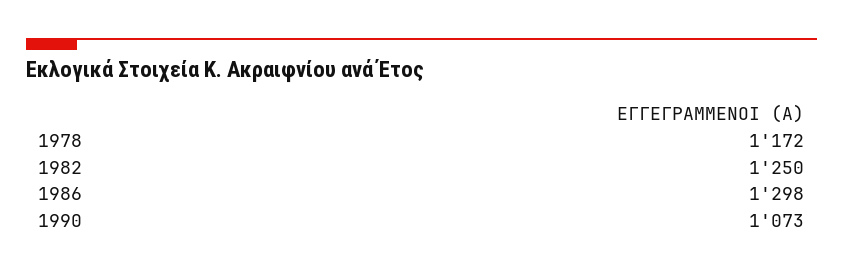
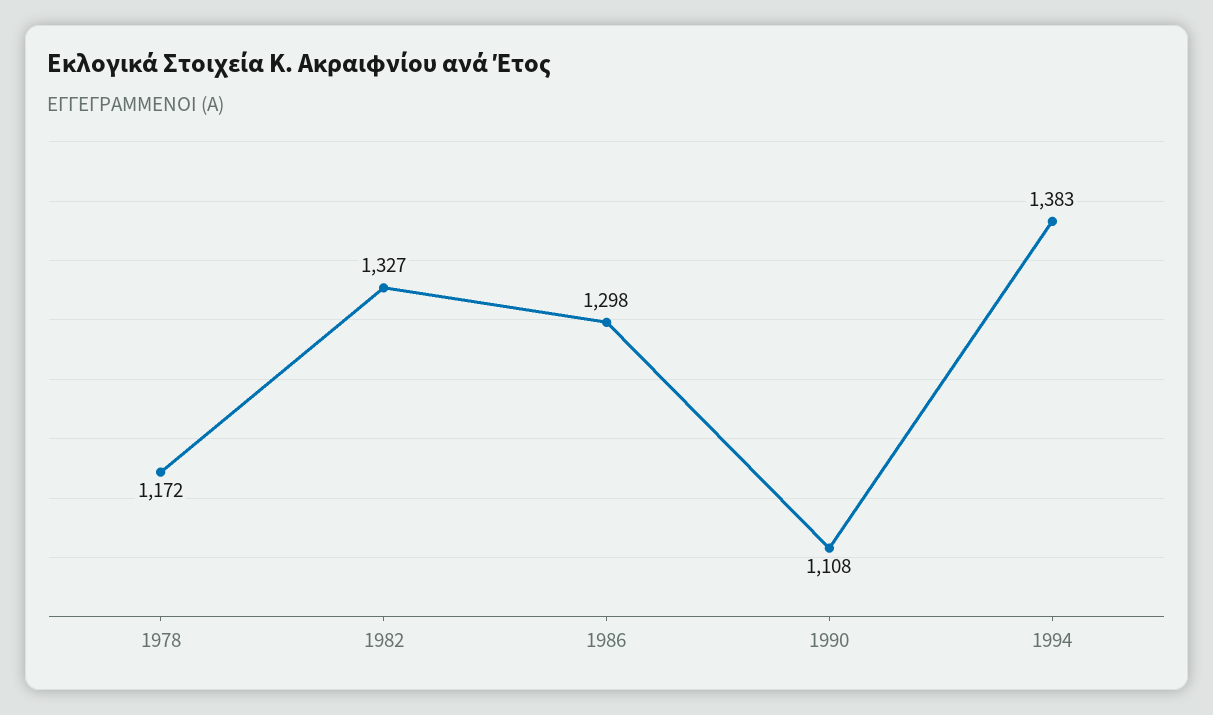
1982: 1250 -> 1327
1990: 1073 -> 1108
1994: none -> 1383

